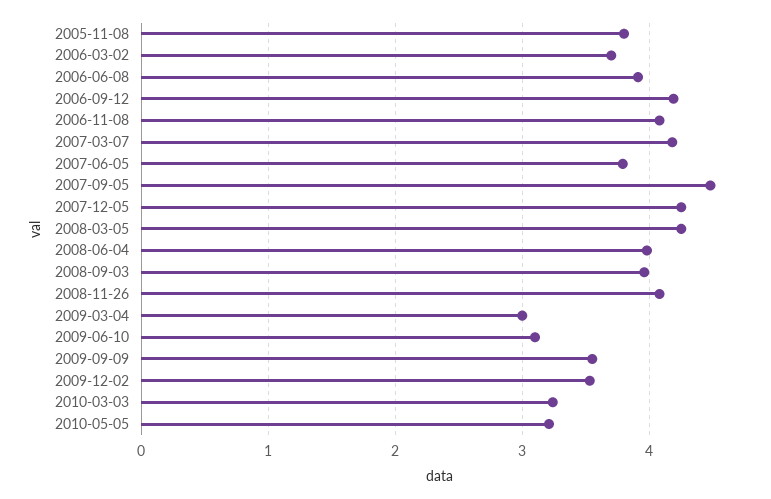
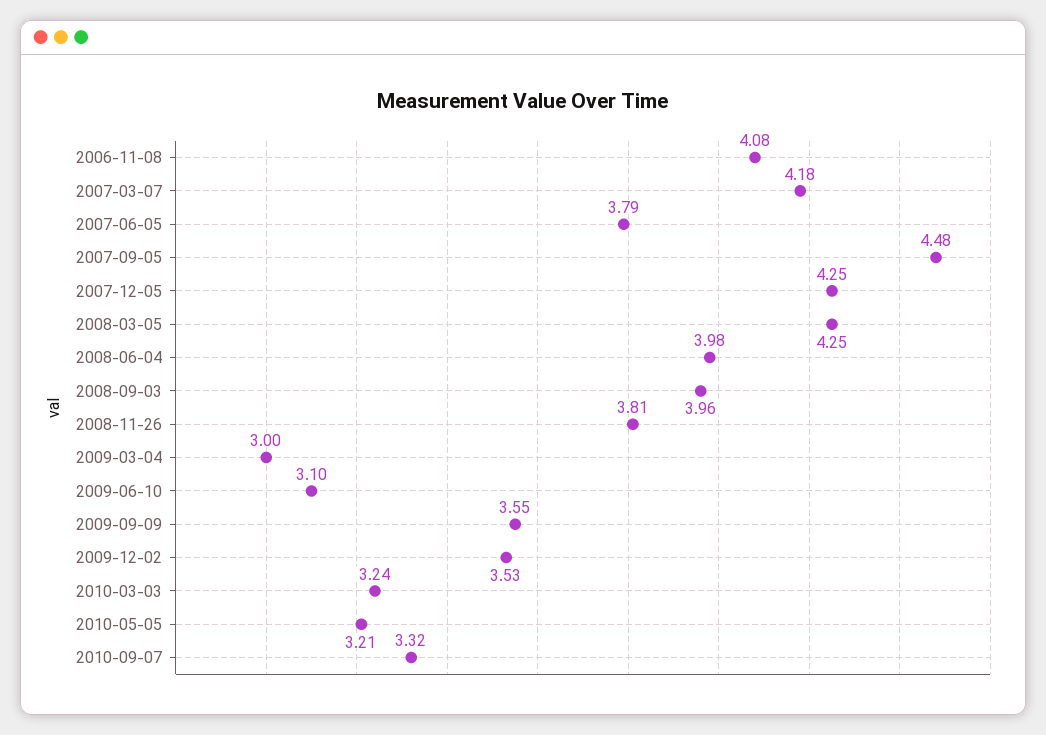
2005-11-08: 3.8 -> none
2006-03-02: 3.7 -> none
2006-06-08: 3.9 -> none
2006-09-12: 4.2 -> none
2008-11-26: 4.1 -> 3.81
2010-09-07: none -> 3.32

